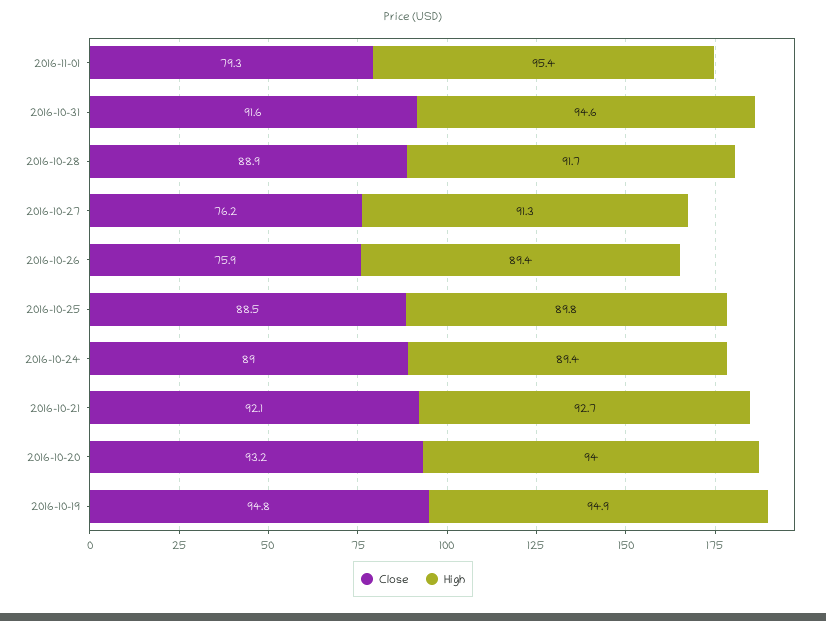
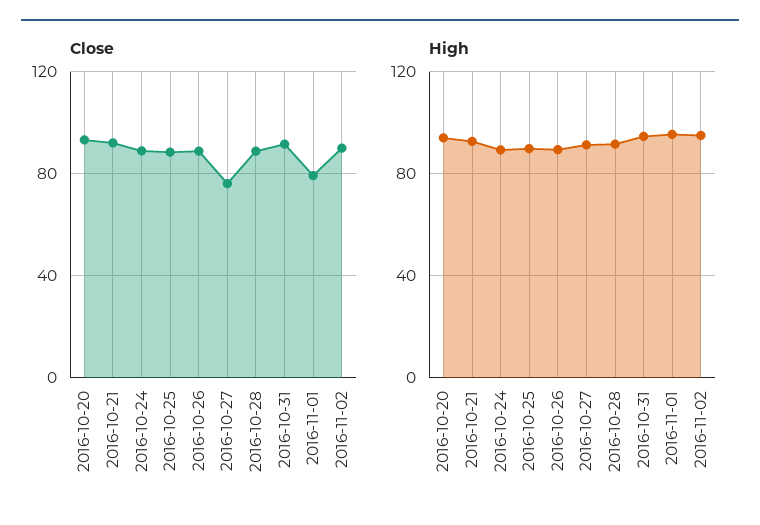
Close, 2016-10-26: 75.9 -> 90
Close, 2016-10-19: 94.8 -> none
High, 2016-10-19: 94.9 -> none
Close, 2016-11-02: none -> 90
High, 2016-11-02: none -> 95

